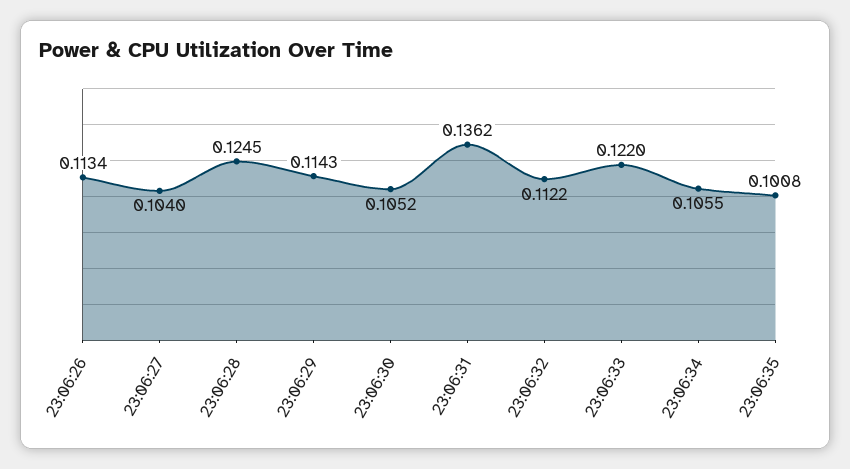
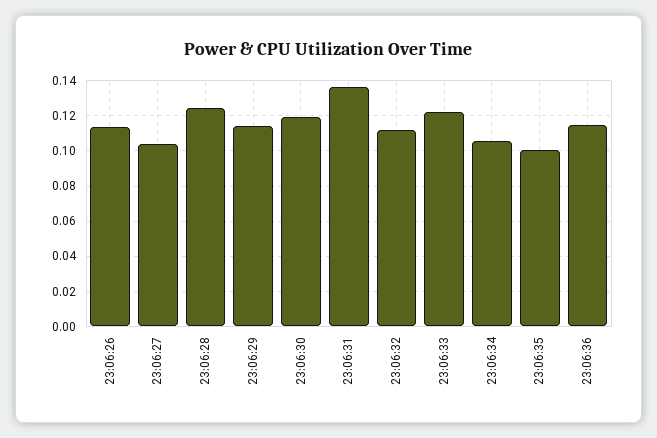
23:06:30: 0.1052 -> 0.12
23:06:36: none -> 0.115

